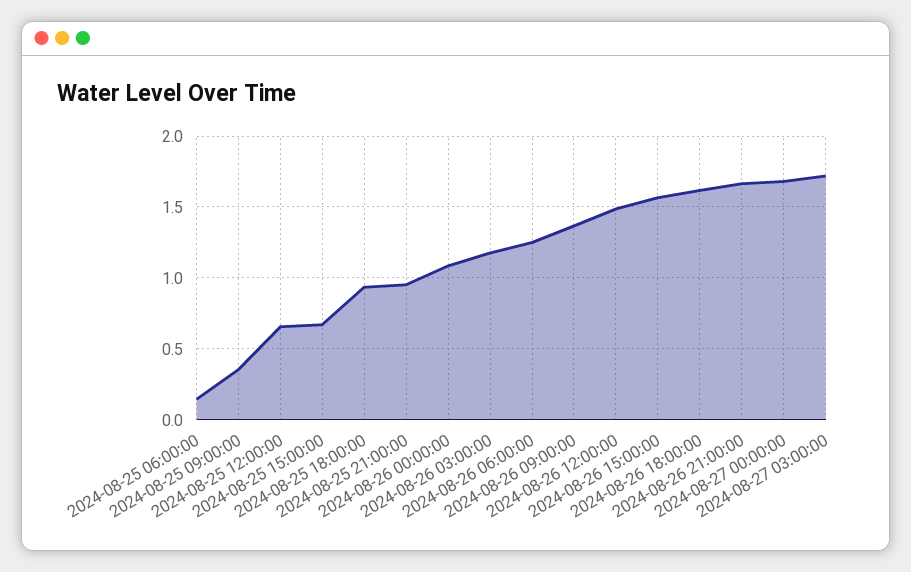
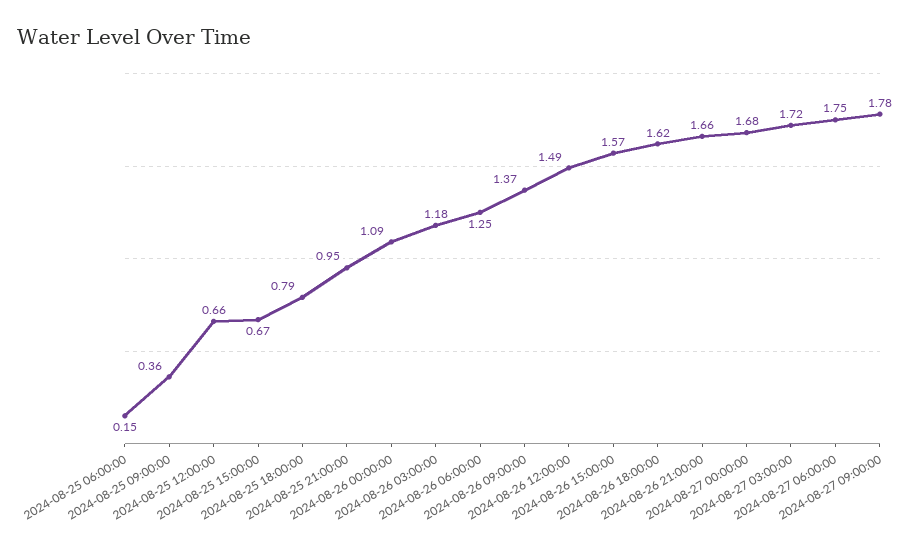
2024-08-25 18:00:00: 0.95 -> 0.79
2024-08-27 06:00:00: none -> 1.75
2024-08-27 09:00:00: none -> 1.78

